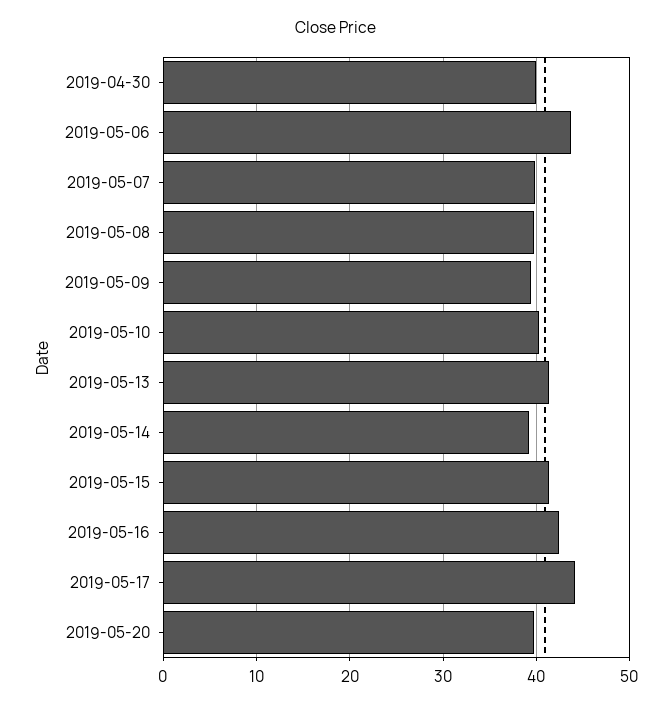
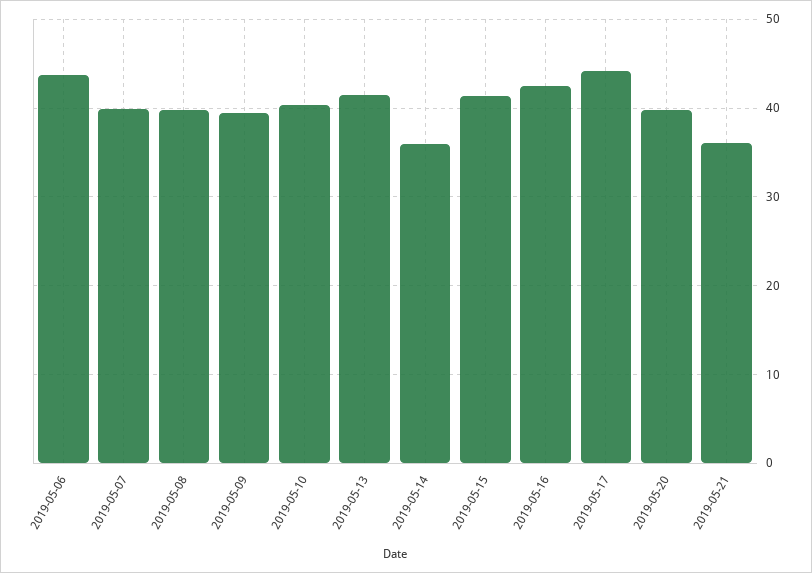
2019-04-30: 40 -> none
2019-05-14: 39 -> 36
2019-05-21: none -> 36

